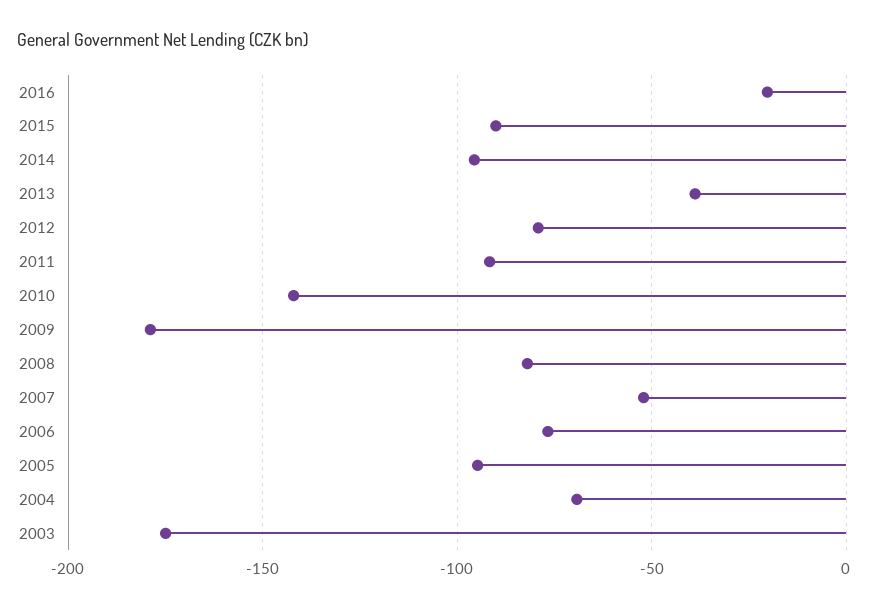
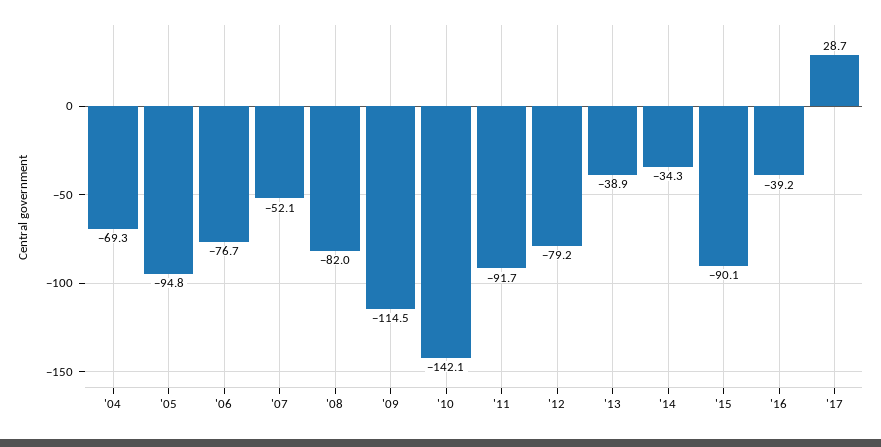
2016: -20 -> -39.2
2014: -95 -> -34.3
2009: -180 -> -114.5
2003: -175 -> none
'17: none -> 28.7

